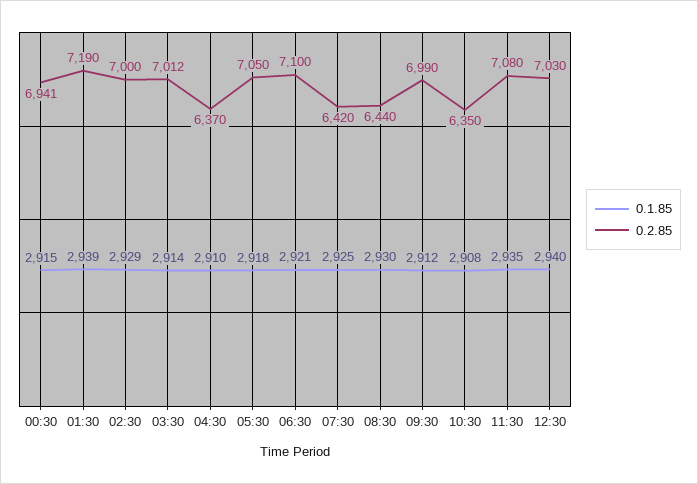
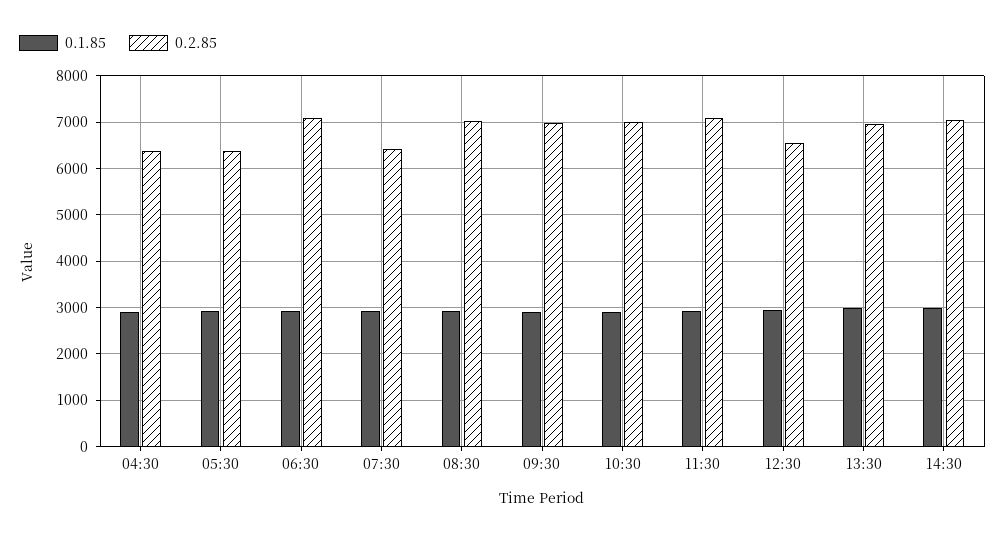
0.1.85, 00:30: 2915 -> none
0.2.85, 00:30: 6941 -> none
0.1.85, 01:30: 2939 -> none
0.2.85, 01:30: 7190 -> none
0.1.85, 02:30: 2929 -> none
0.2.85, 02:30: 7000 -> none
0.1.85, 03:30: 2914 -> none
0.2.85, 03:30: 7012 -> none
0.2.85, 05:30: 7050 -> 6400
0.2.85, 08:30: 6440 -> 7000
0.2.85, 10:30: 6350 -> 7000
0.2.85, 12:30: 7030 -> 6600
0.1.85, 13:30: none -> 3000
0.2.85, 13:30: none -> 7000
0.1.85, 14:30: none -> 3000
0.2.85, 14:30: none -> 7000

